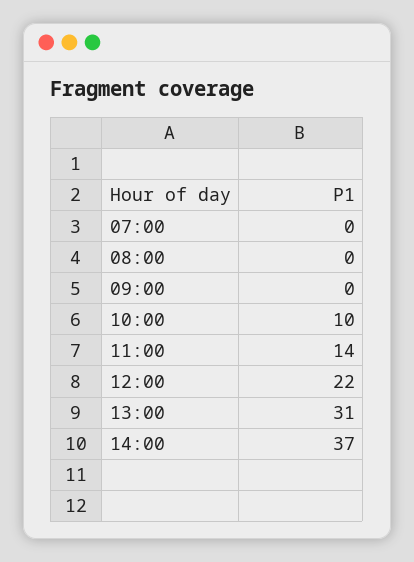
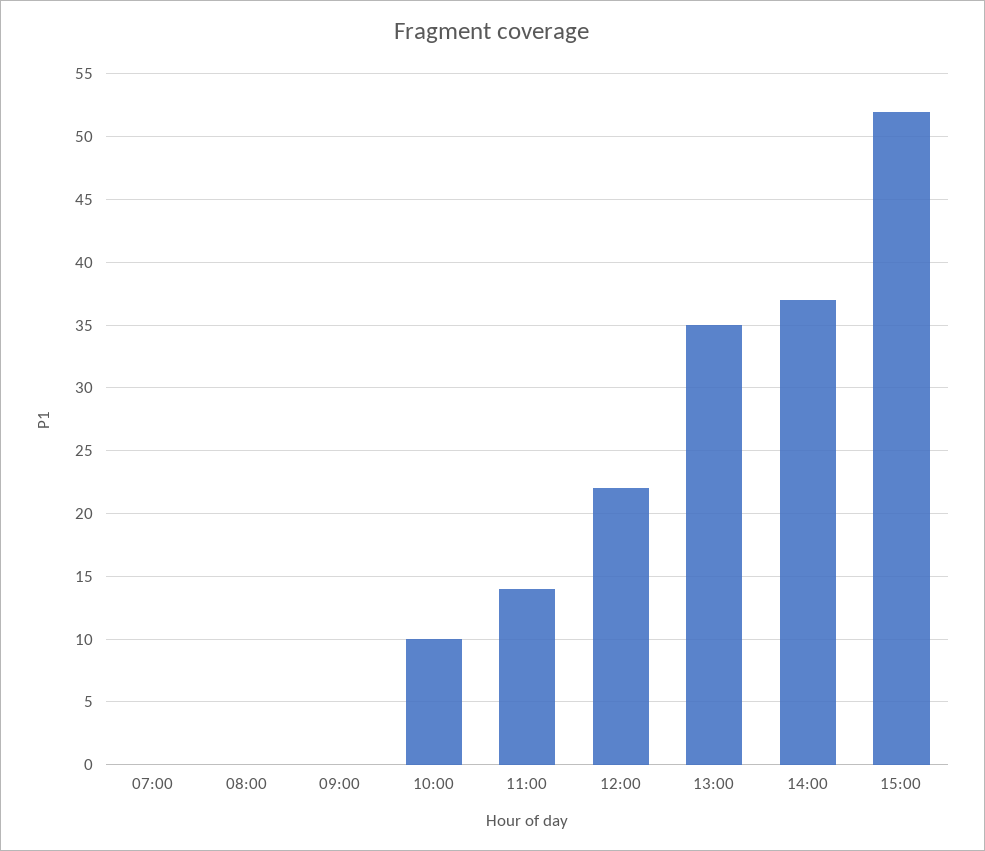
13:00: 31 -> 35
15:00: none -> 52

